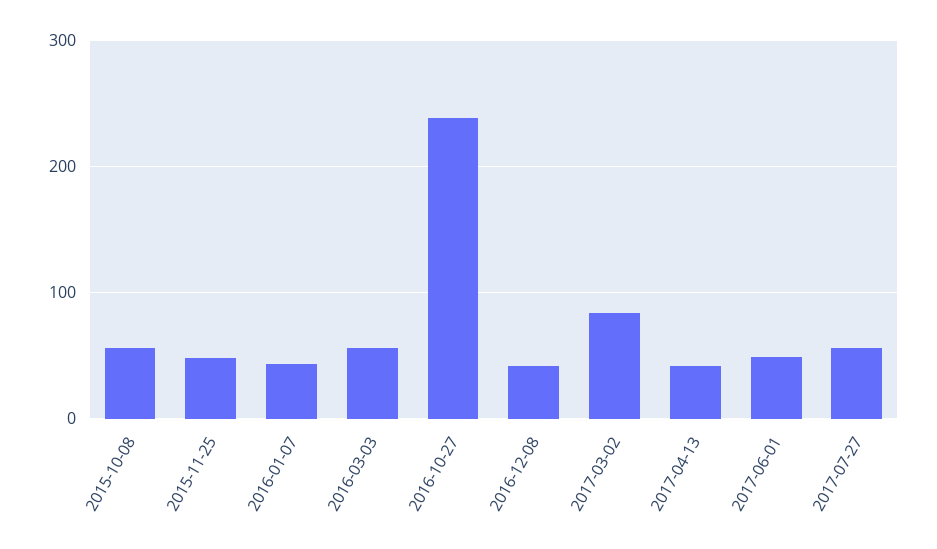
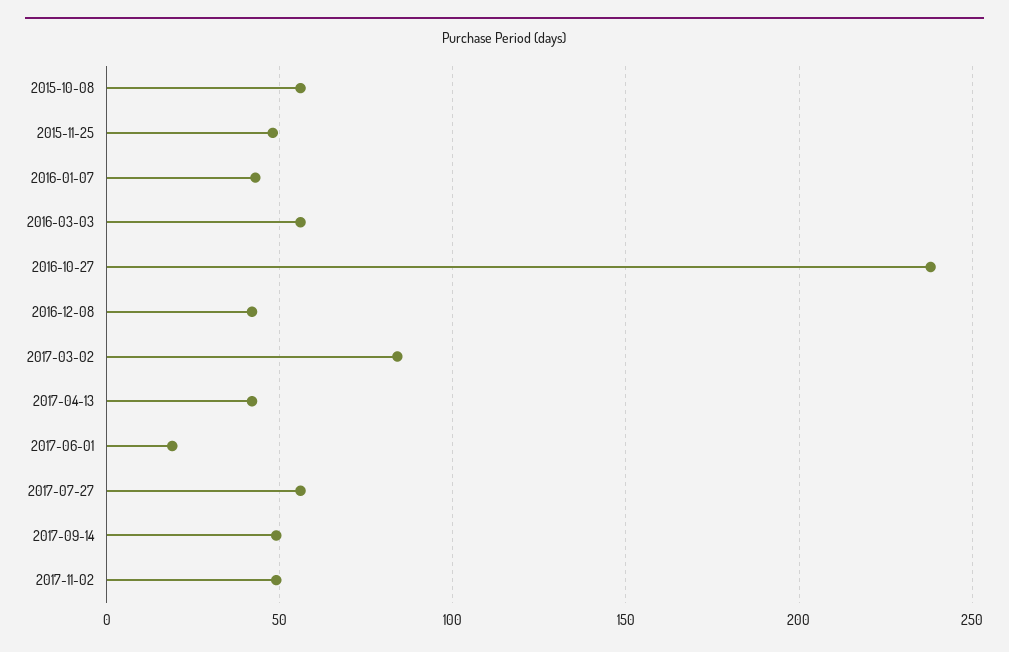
2017-06-01: 50 -> 20
2017-09-14: none -> 50
2017-11-02: none -> 50

